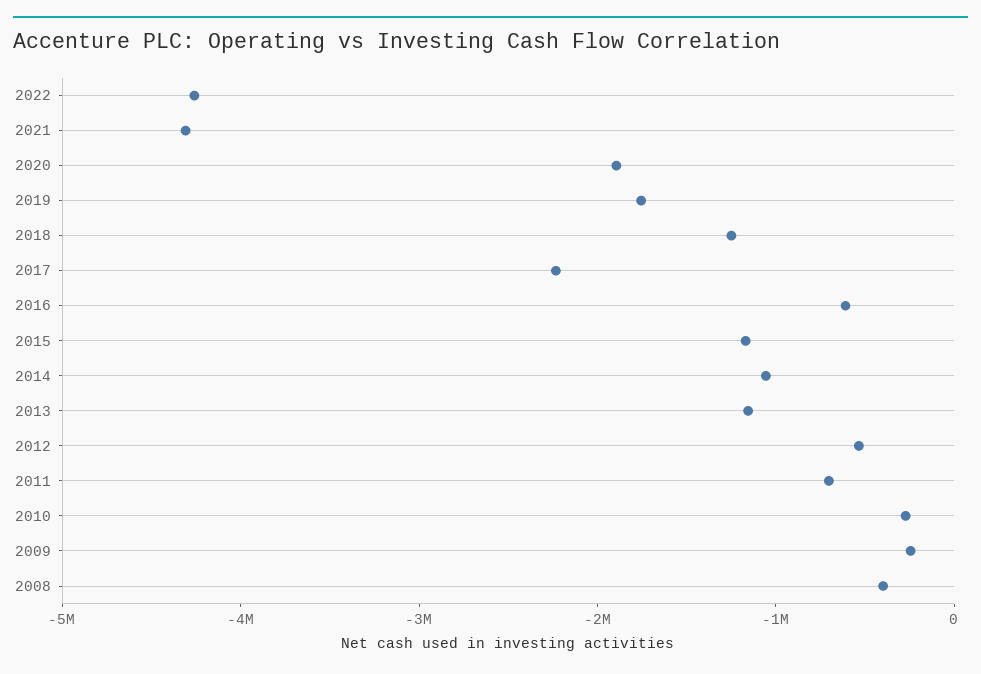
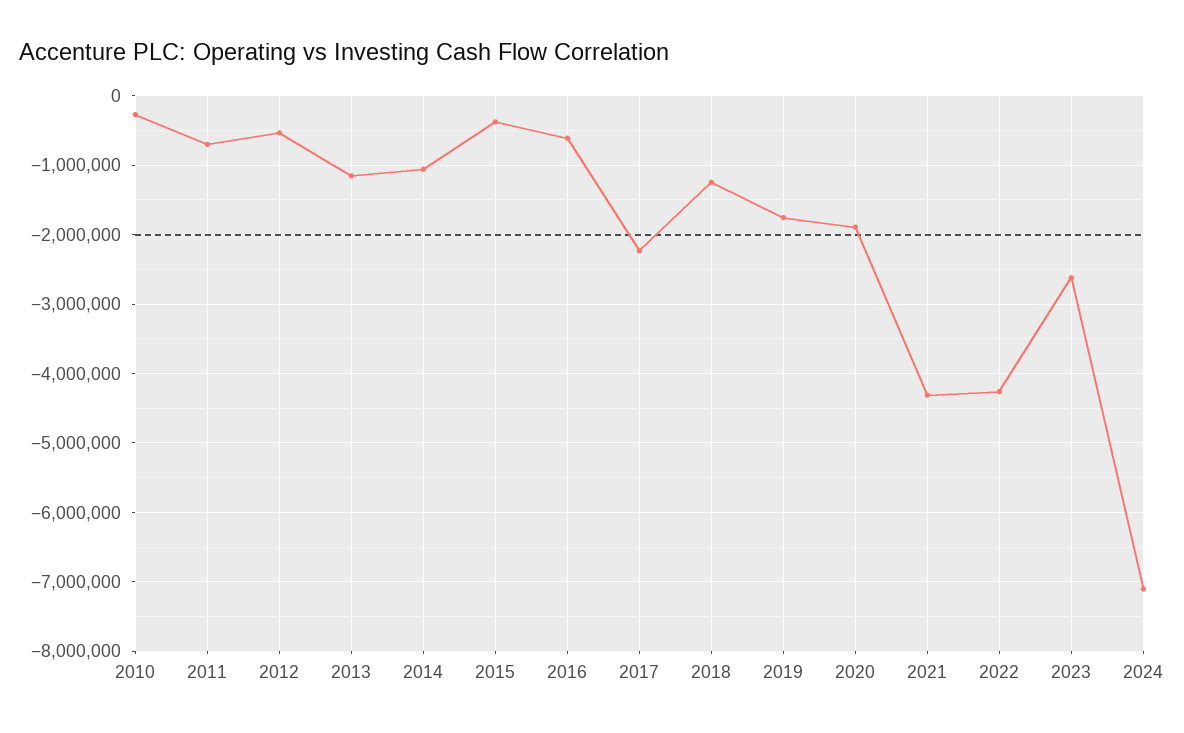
2015: -1200000 -> -400000
2009: -200000 -> none
2008: -400000 -> none
2023: none -> -2600000
2024: none -> -7100000

